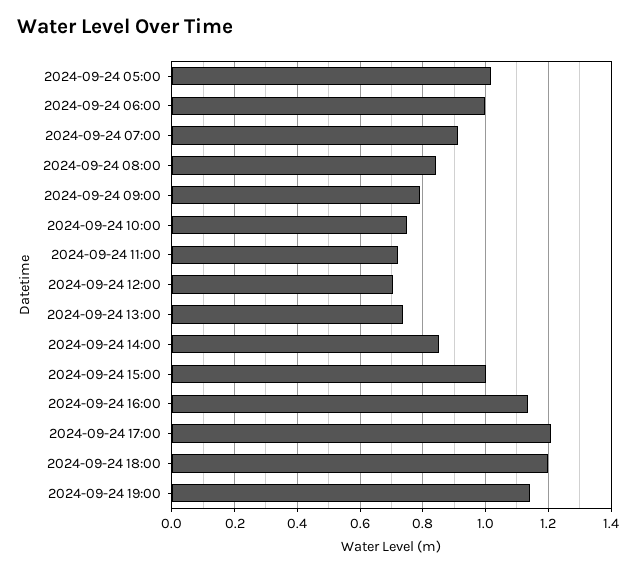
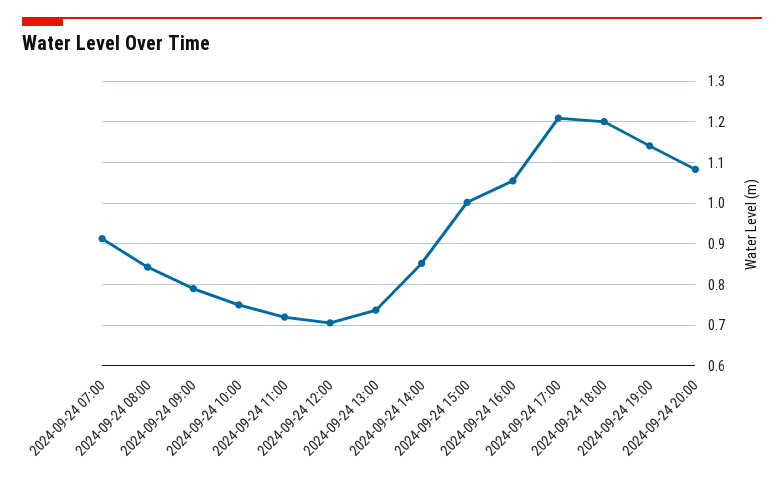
2024-09-24 05:00: 1.02 -> none
2024-09-24 06:00: 1 -> none
2024-09-24 16:00: 1.14 -> 1.06
2024-09-24 20:00: none -> 1.08

